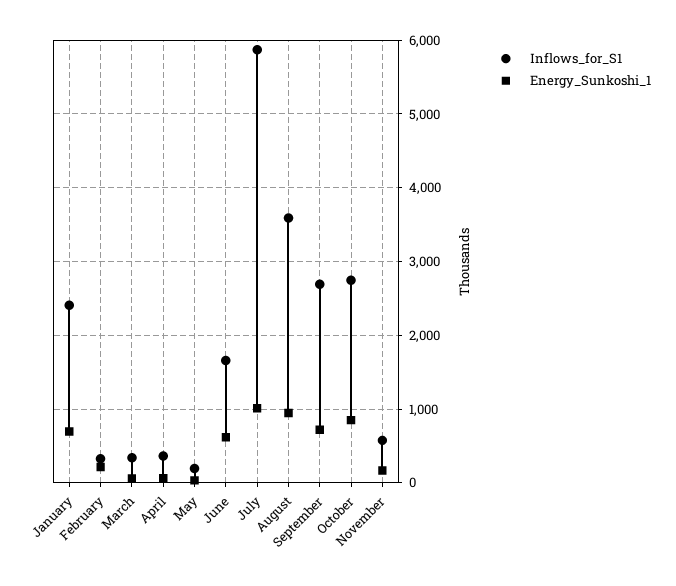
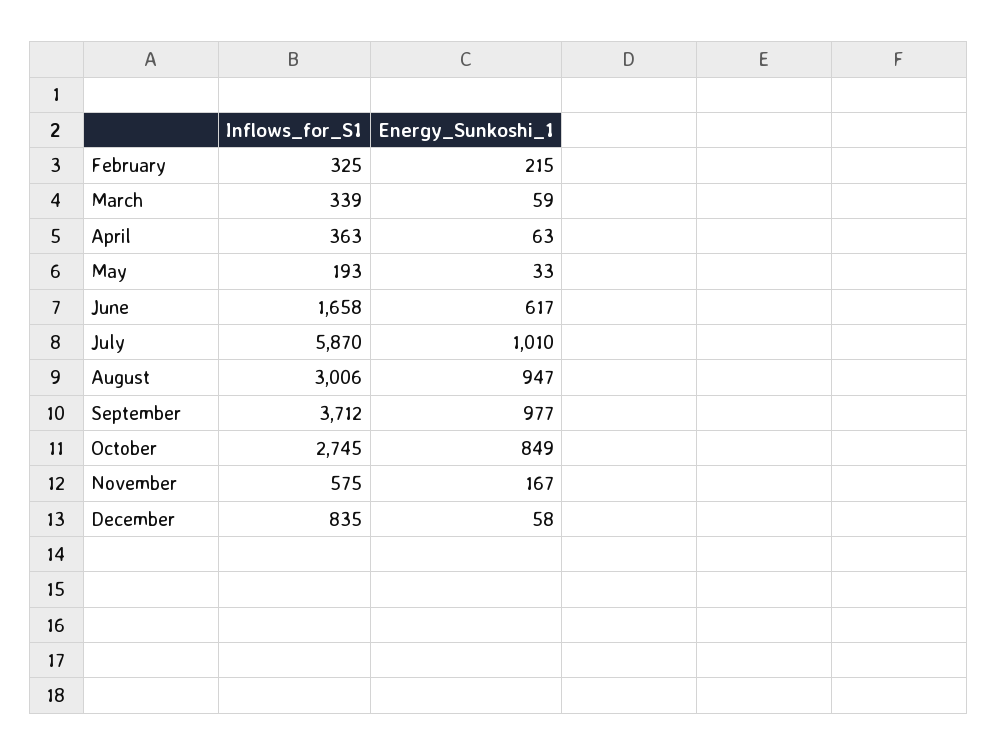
Inflows_for_S1, January: 2400 -> none
Energy_Sunkoshi_1, January: 700 -> none
Inflows_for_S1, August: 3600 -> 3006
Inflows_for_S1, September: 2700 -> 3712
Energy_Sunkoshi_1, September: 700 -> 977
Inflows_for_S1, December: none -> 835
Energy_Sunkoshi_1, December: none -> 58

